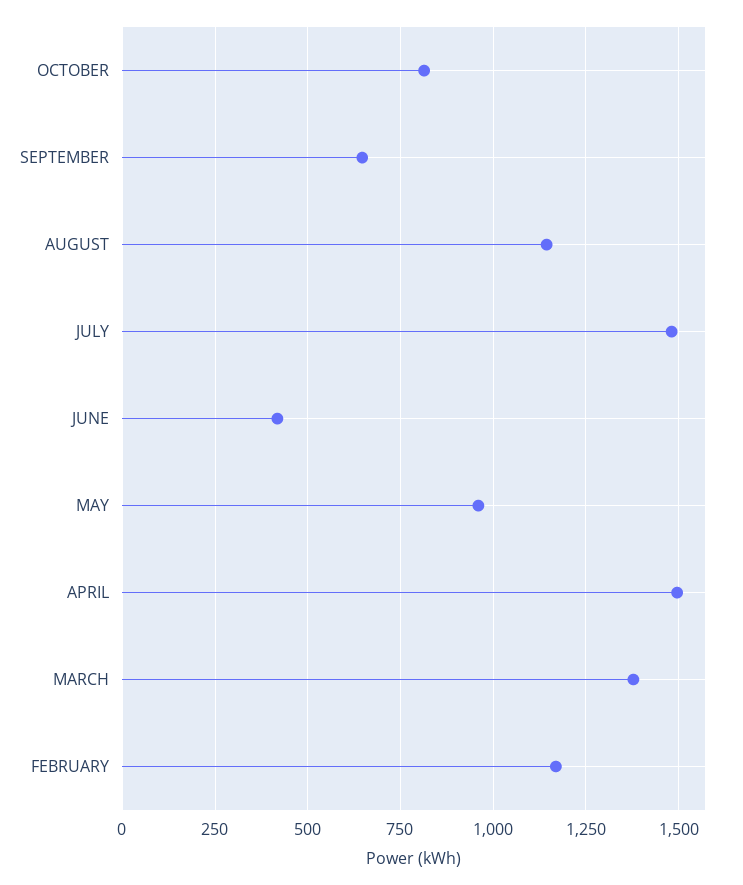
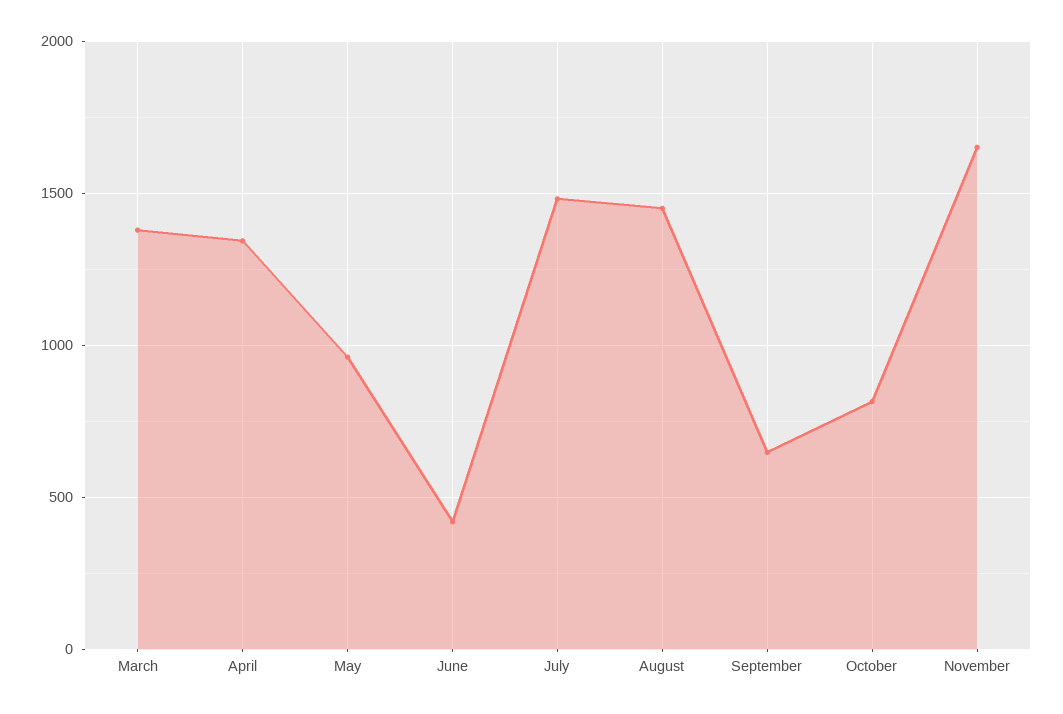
AUGUST: 1150 -> 1450
APRIL: 1500 -> 1350
FEBRUARY: 1175 -> none
November: none -> 1650

